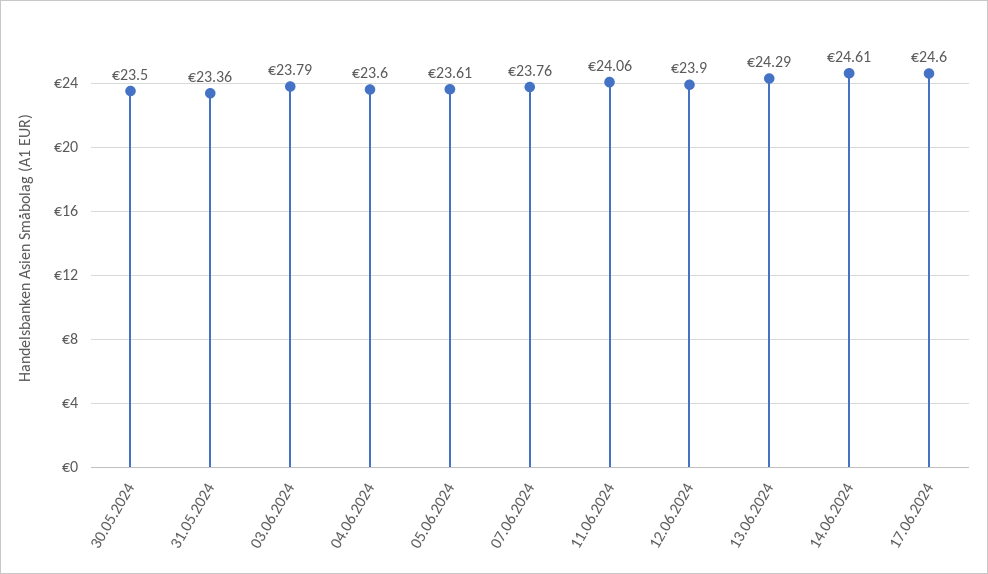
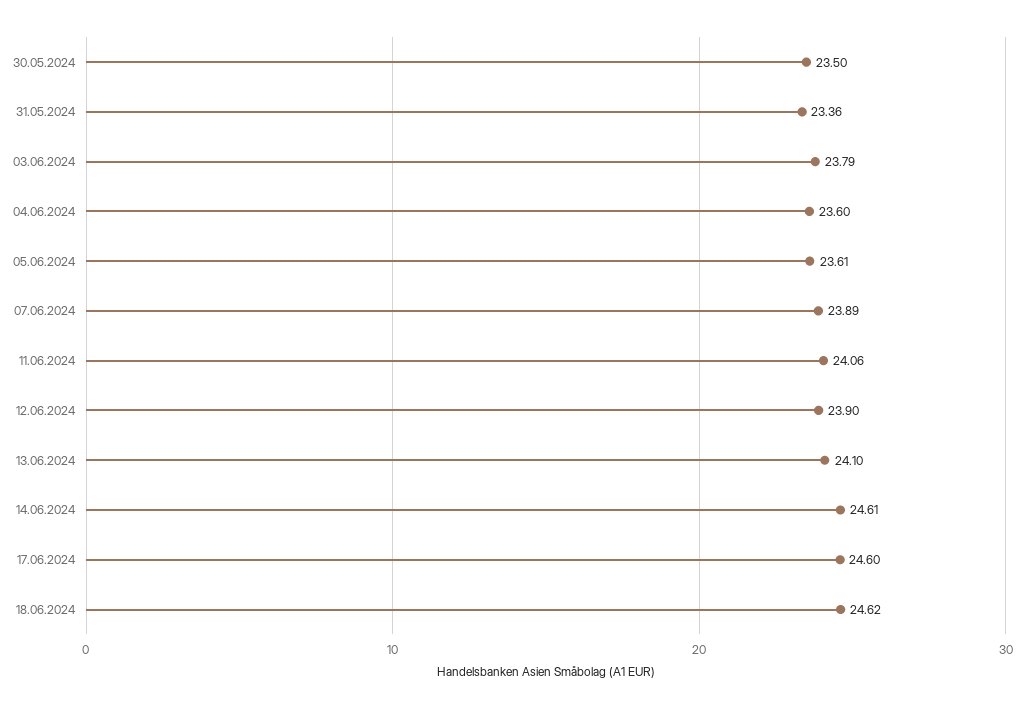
07.06.2024: 23.76 -> 23.89
13.06.2024: 24.29 -> 24.1
18.06.2024: none -> 24.62

